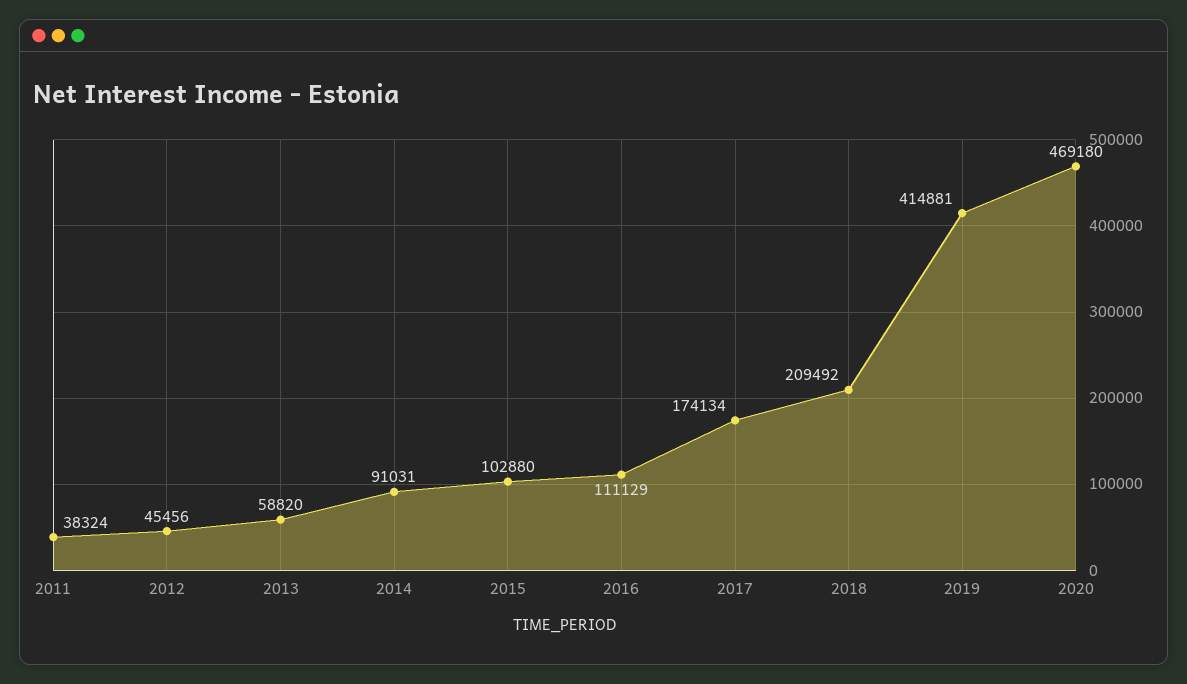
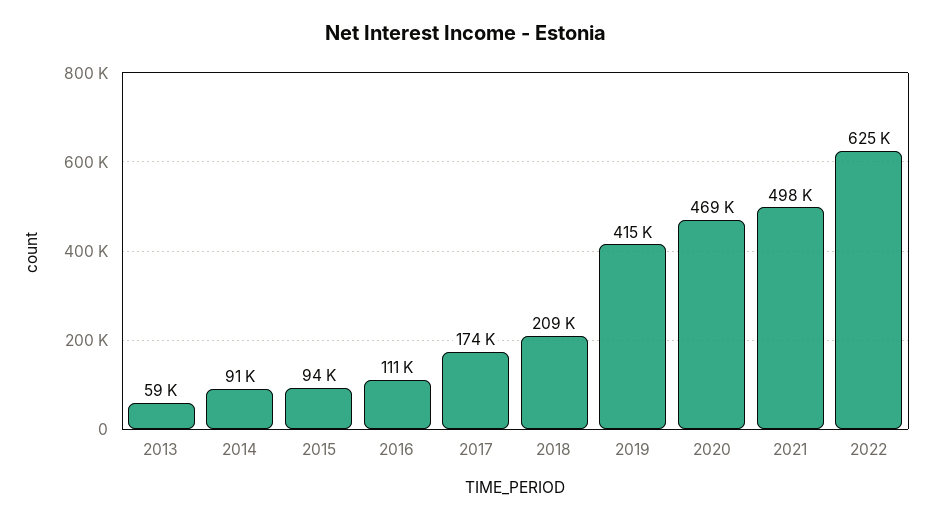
2011: 38324 -> none
2012: 45456 -> none
2015: 102880 -> 94000
2021: none -> 498000
2022: none -> 625000

